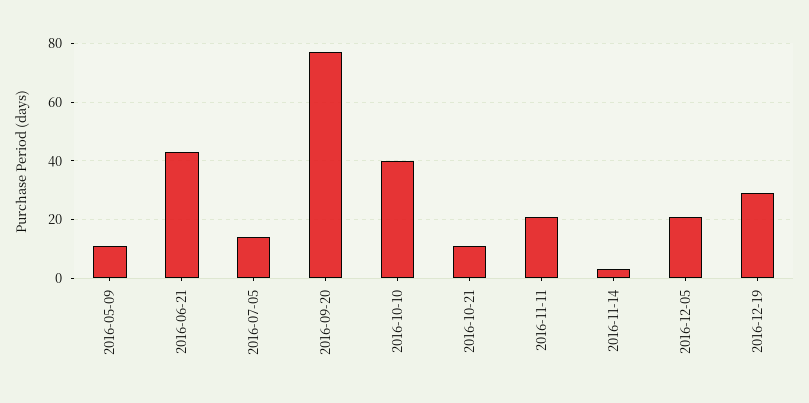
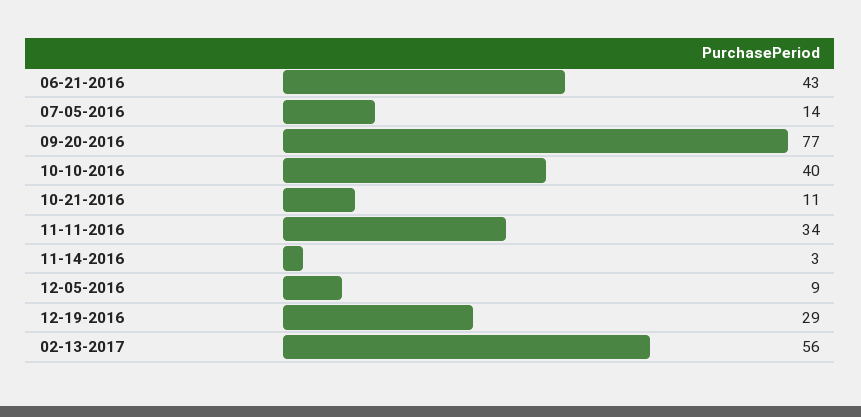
2016-05-09: 10 -> none
2016-11-11: 20 -> 34
2016-12-05: 20 -> 9
02-13-2017: none -> 56

